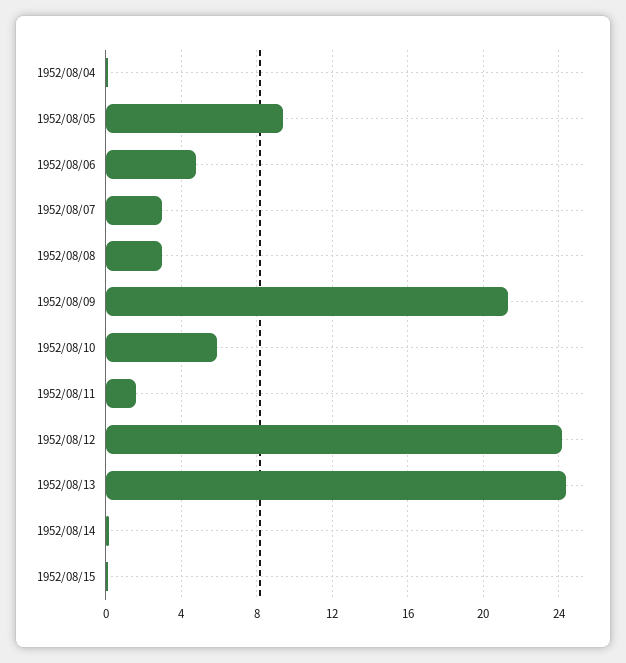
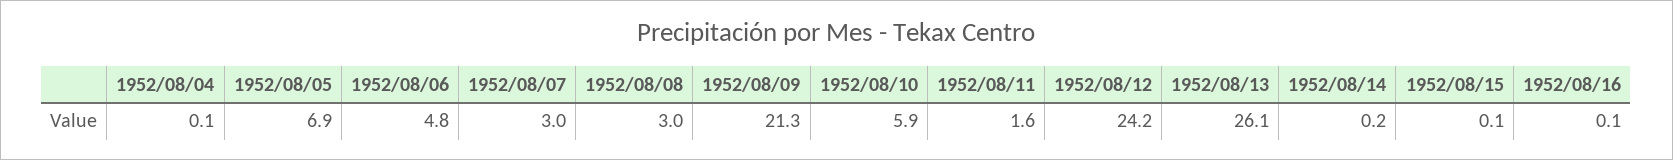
1952/08/05: 9.5 -> 6.9
1952/08/13: 24.5 -> 26.1
1952/08/16: none -> 0.1

